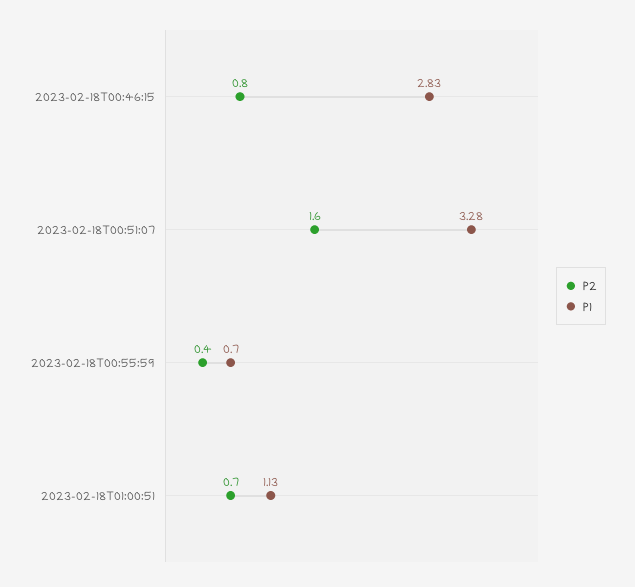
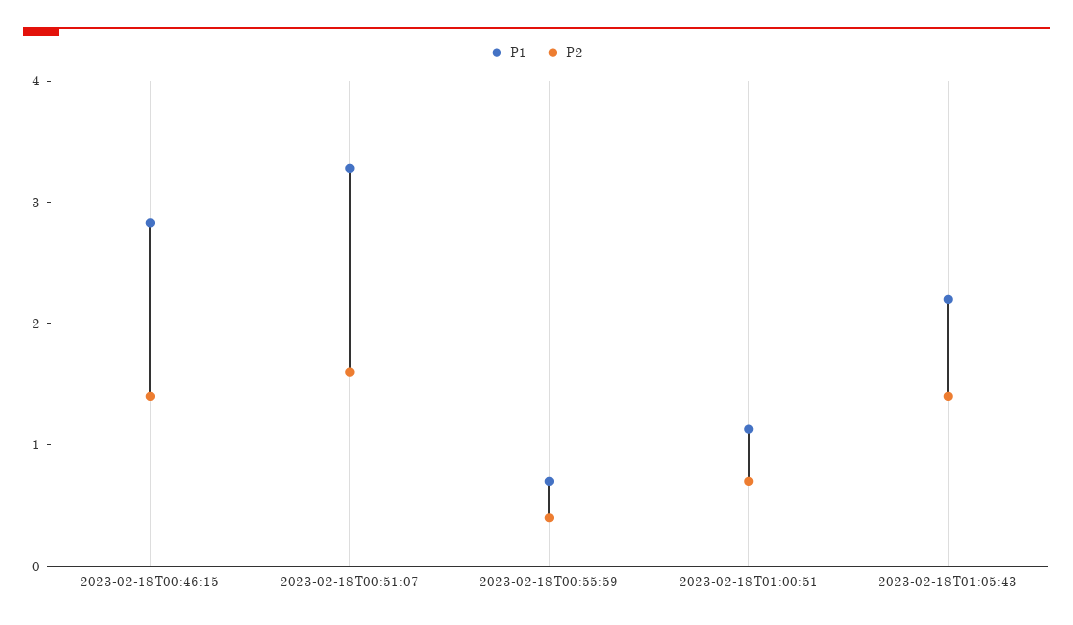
P2, 2023-02-18T00:46:15: 0.8 -> 1.4
P1, 2023-02-18T01:05:43: none -> 2.2
P2, 2023-02-18T01:05:43: none -> 1.4

